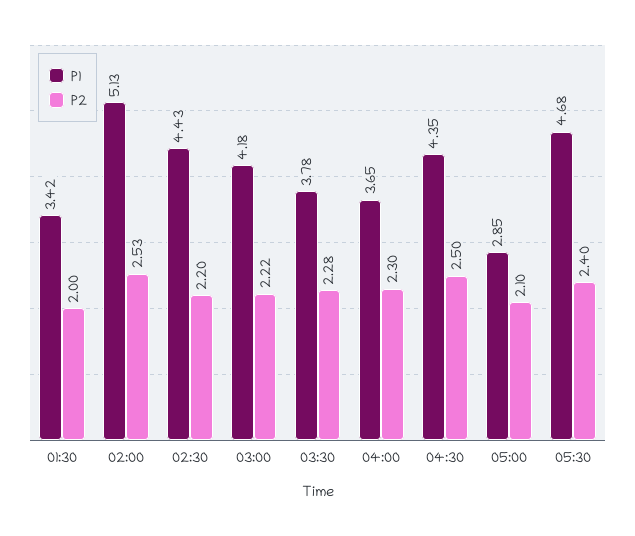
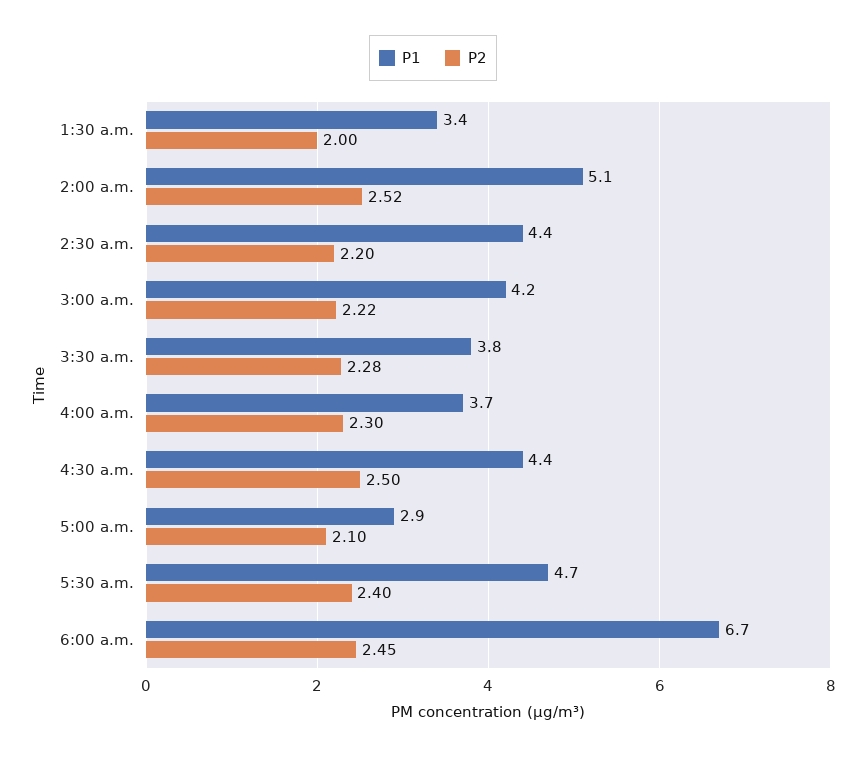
P2, 02:00: 2.53 -> 2.52
P1, 6:00 a.m.: none -> 6.7
P2, 6:00 a.m.: none -> 2.45

